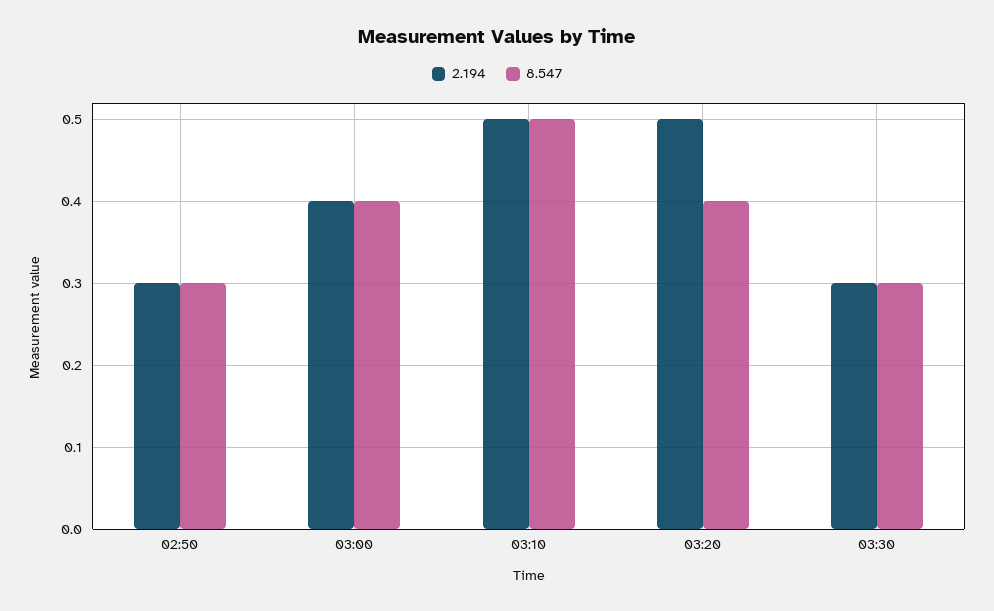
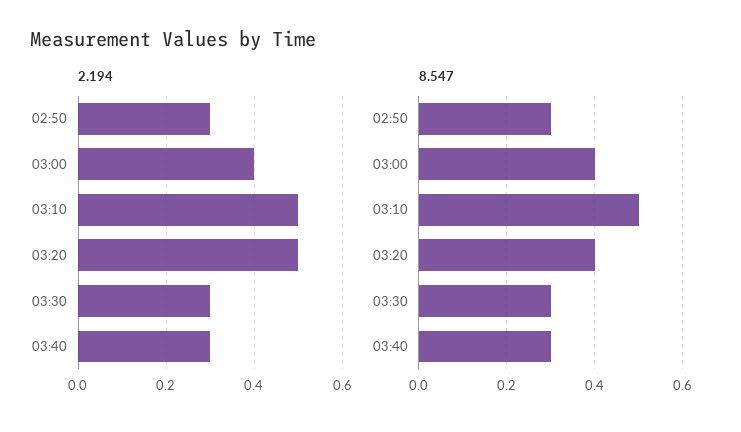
2.194, 03:40: none -> 0.3
8.547, 03:40: none -> 0.3

